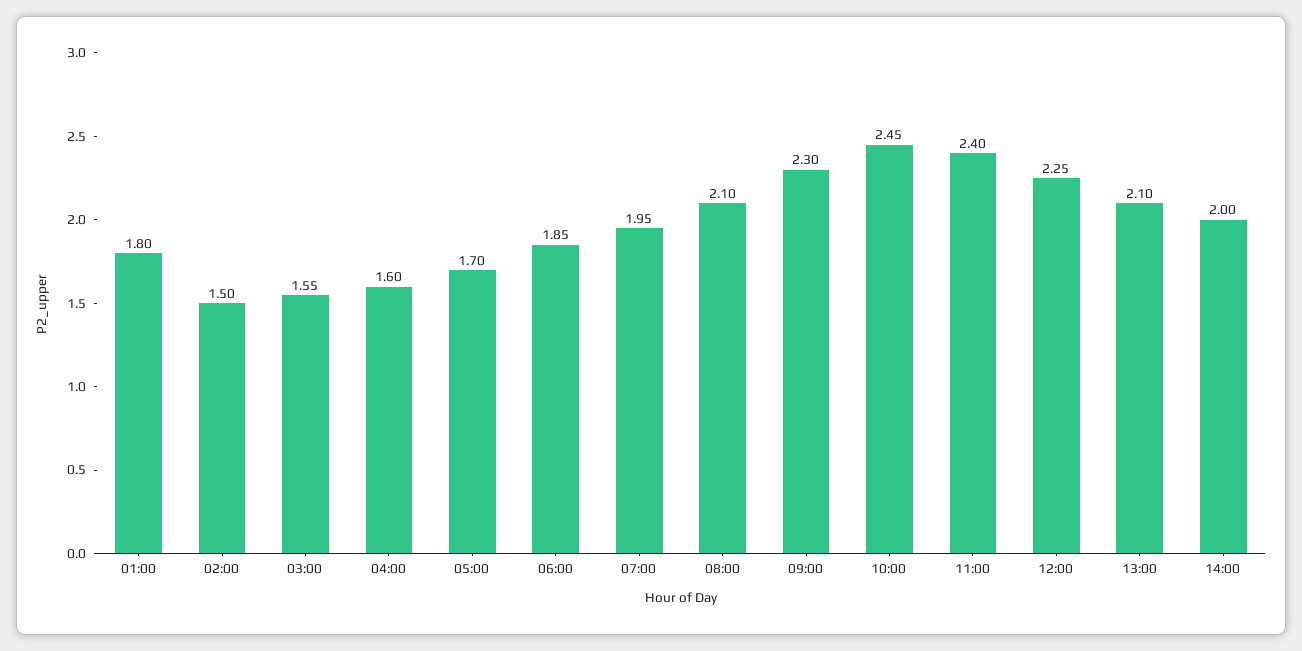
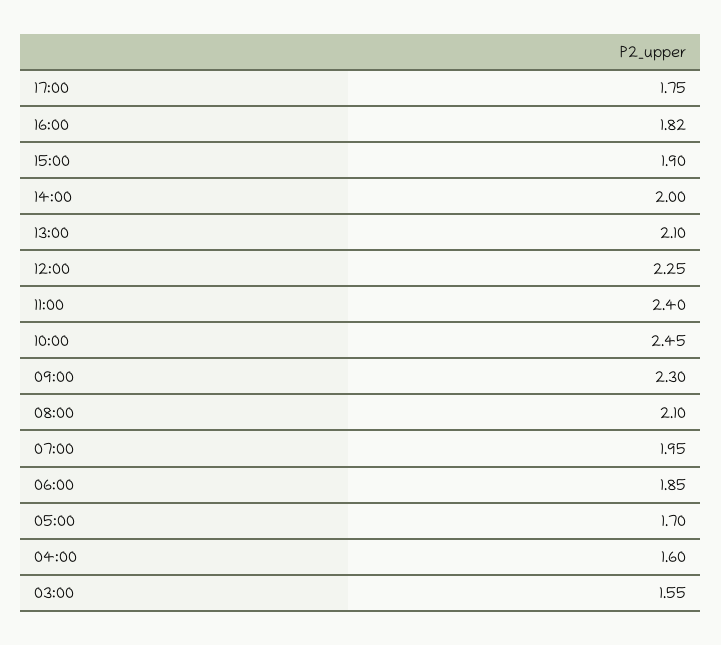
01:00: 1.8 -> none
02:00: 1.5 -> none
17:00: none -> 1.75
16:00: none -> 1.82
15:00: none -> 1.9

